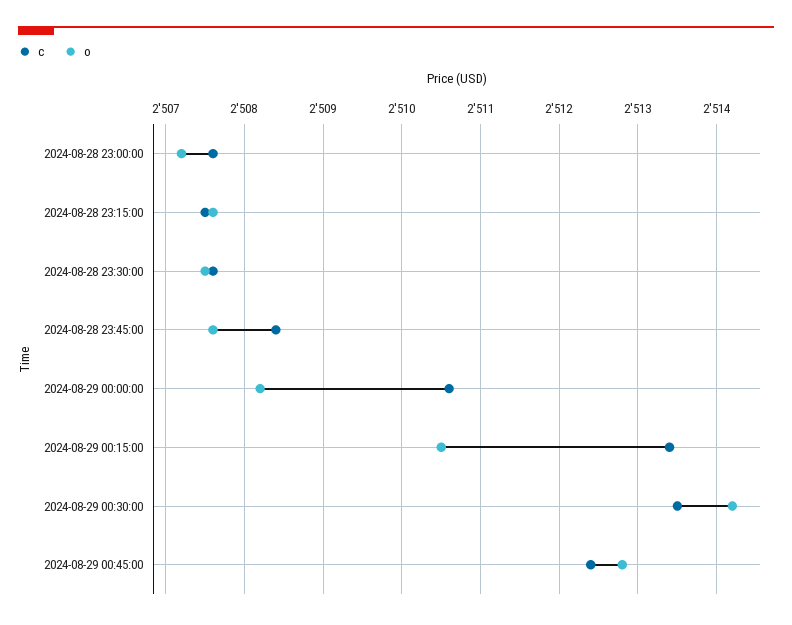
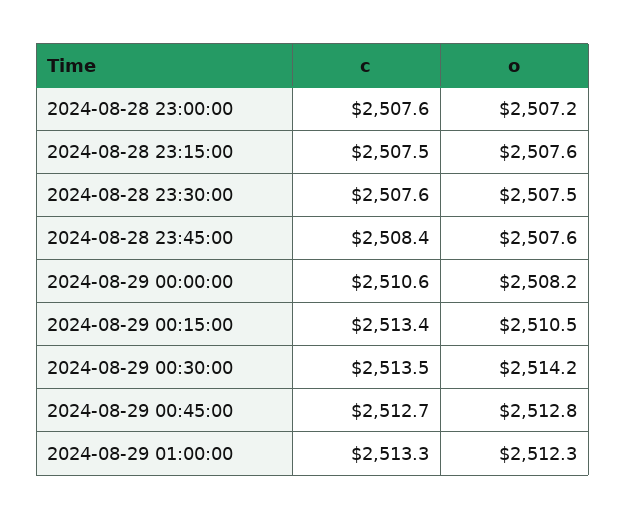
c, 2024-08-29 00:45:00: 2512.4 -> 2512.7
c, 2024-08-29 01:00:00: none -> 2513.3
o, 2024-08-29 01:00:00: none -> 2512.3

